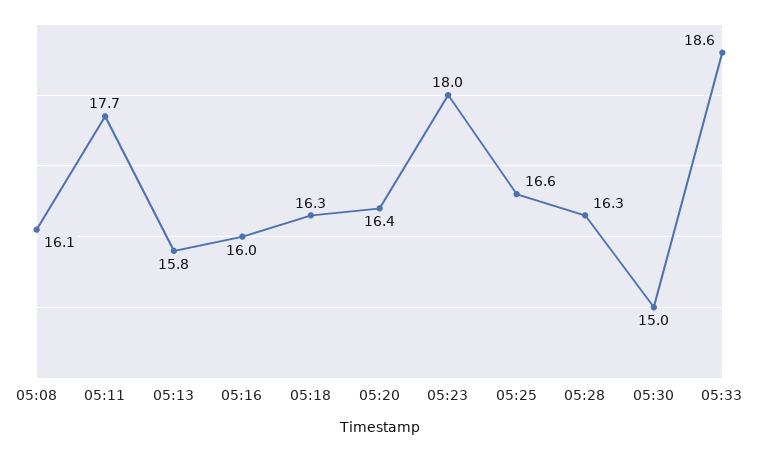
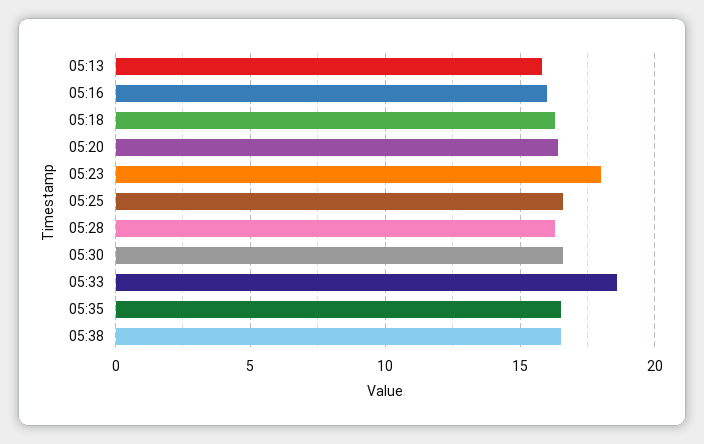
05:08: 16.1 -> none
05:11: 17.7 -> none
05:30: 15 -> 16.5
05:35: none -> 16.5
05:38: none -> 16.5

